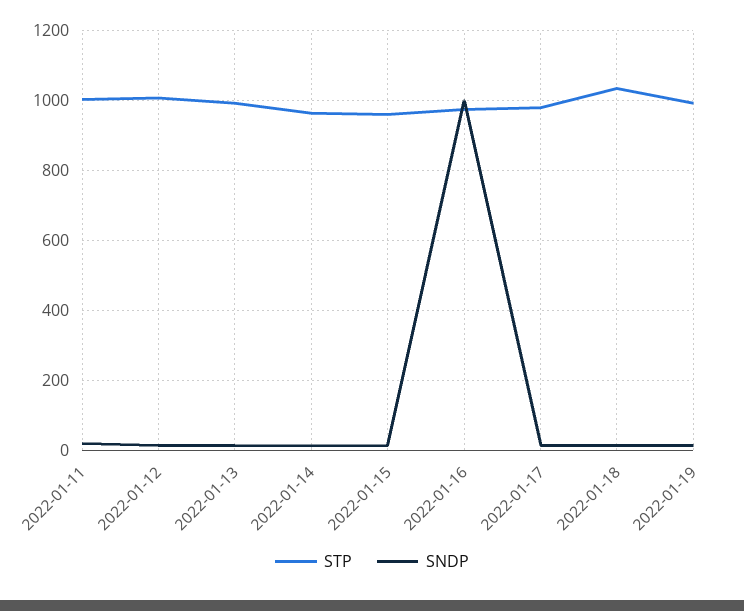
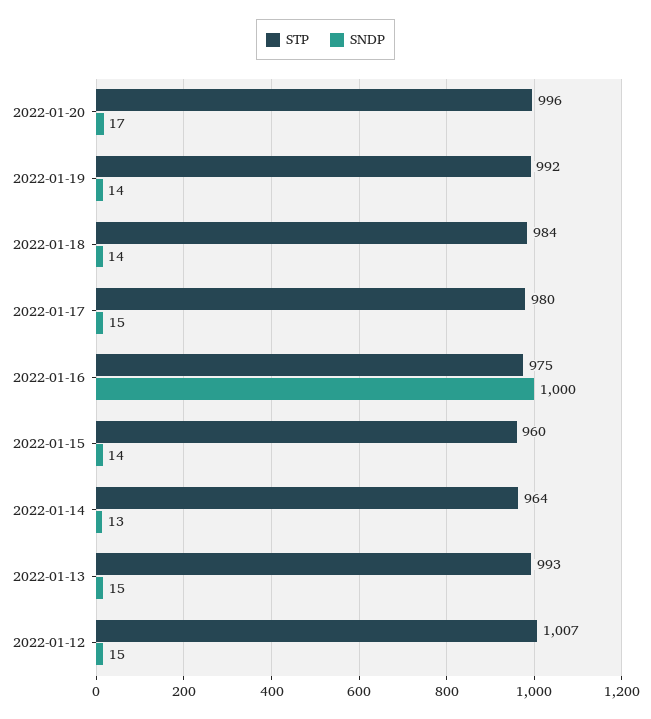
STP, 2022-01-11: 1000 -> none
SNDP, 2022-01-11: 20 -> none
STP, 2022-01-18: 1040 -> 984
STP, 2022-01-20: none -> 996
SNDP, 2022-01-20: none -> 17

